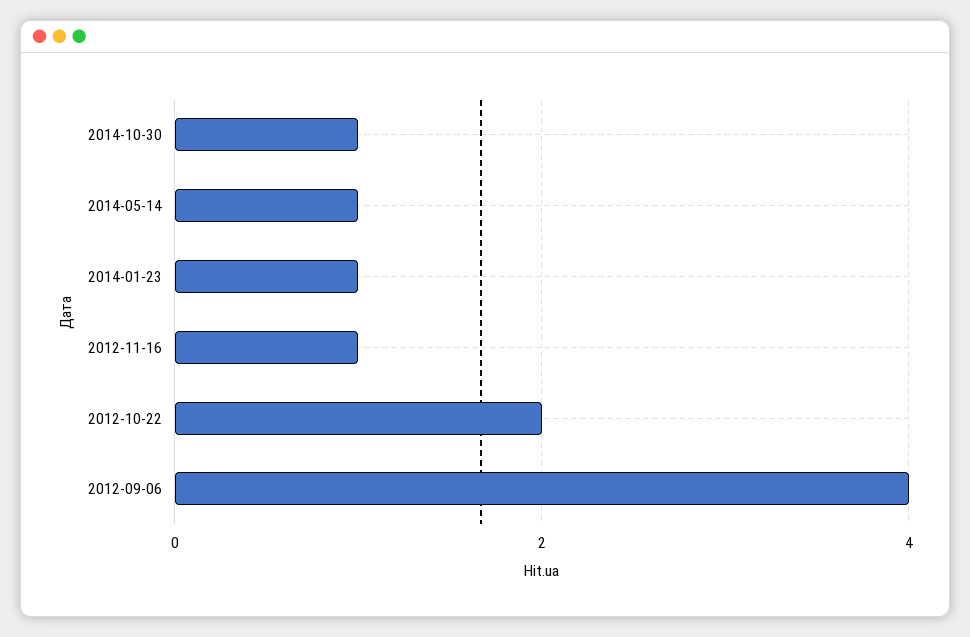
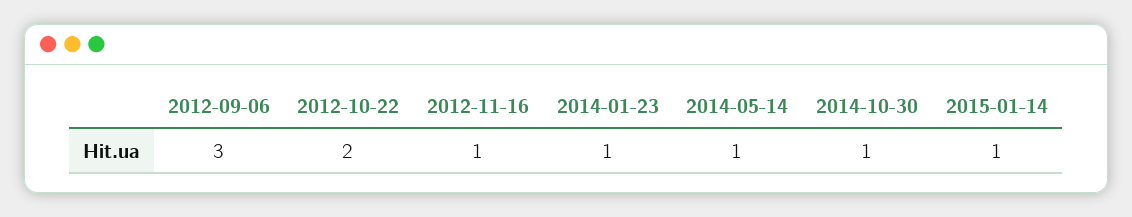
2012-09-06: 4 -> 3
2015-01-14: none -> 1

